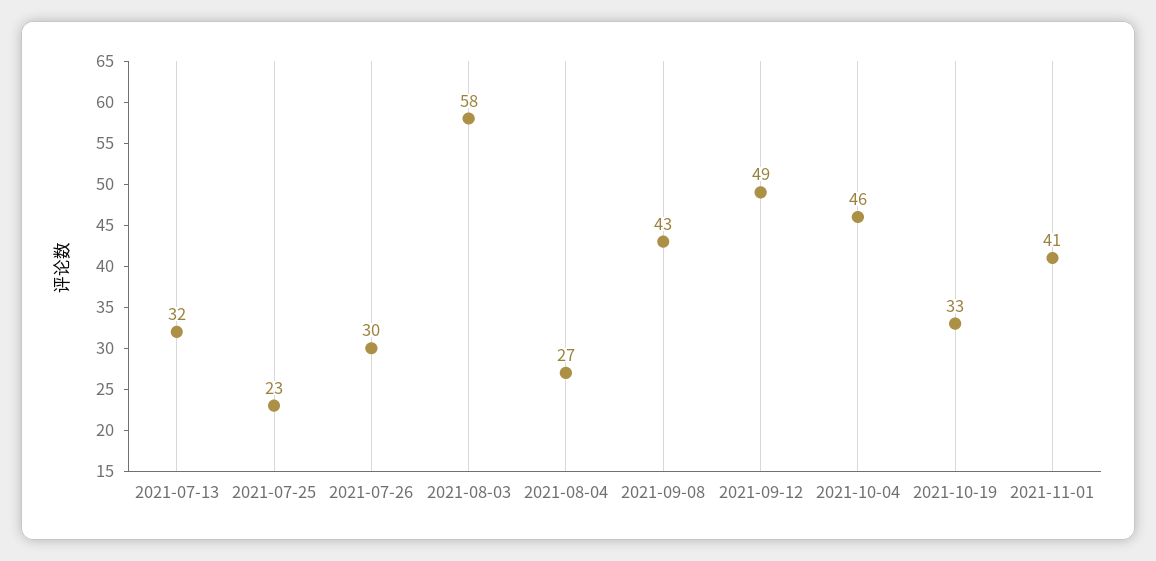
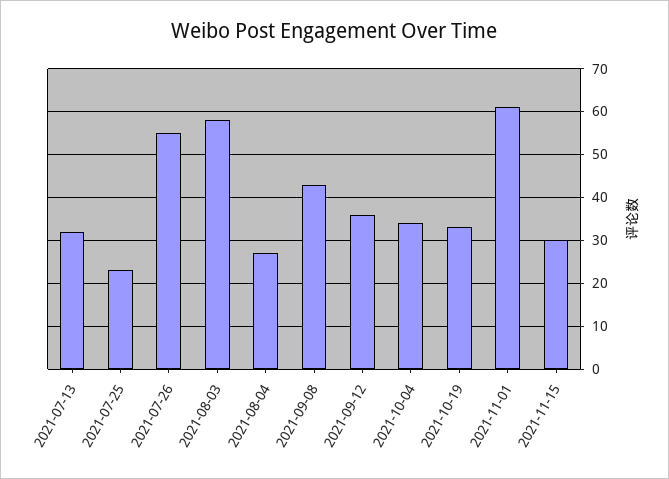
2021-07-26: 30 -> 55
2021-09-12: 49 -> 35
2021-10-04: 46 -> 35
2021-11-01: 41 -> 60
2021-11-15: none -> 30

